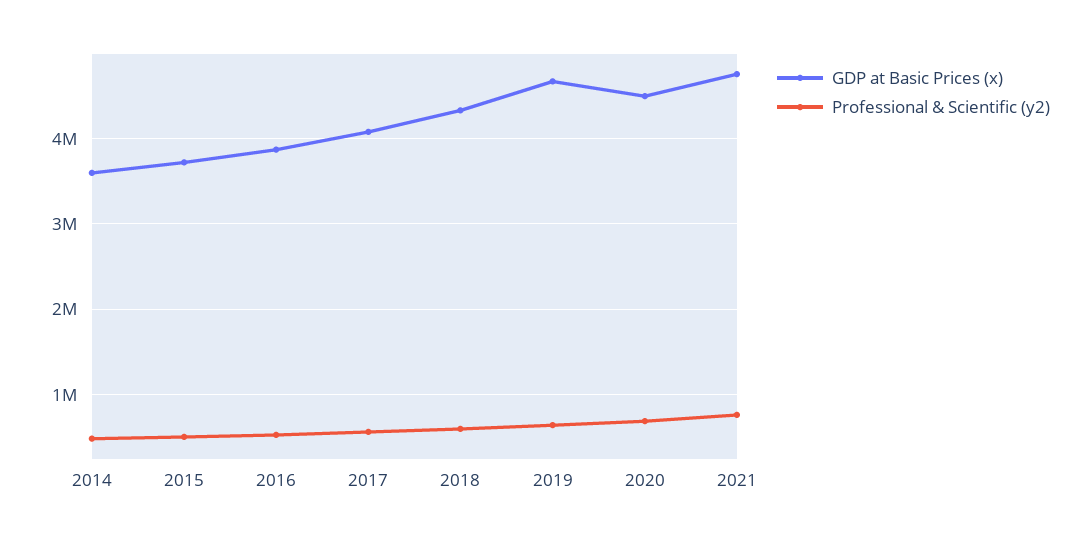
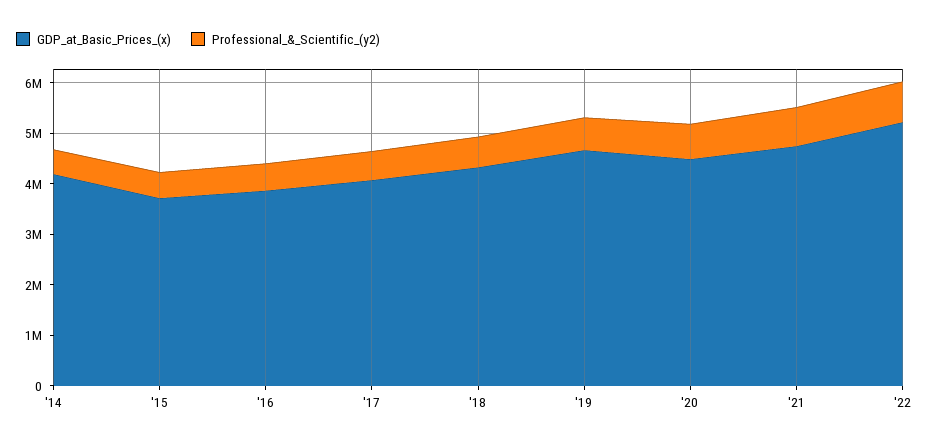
GDP at Basic Prices (x), 2014: 3600000 -> 4200000
GDP at Basic Prices (x), '22: none -> 5200000
Professional & Scientific (y2), '22: none -> 800000

